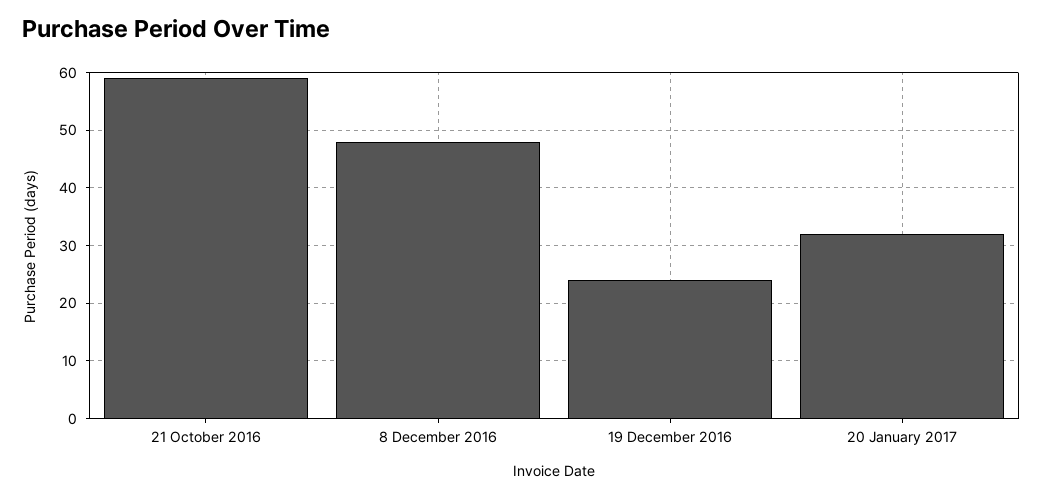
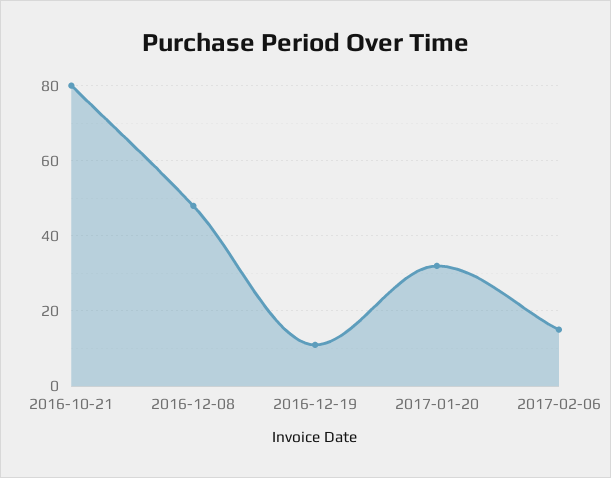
21 October 2016: 60 -> 80
19 December 2016: 25 -> 10
2017-02-06: none -> 15

